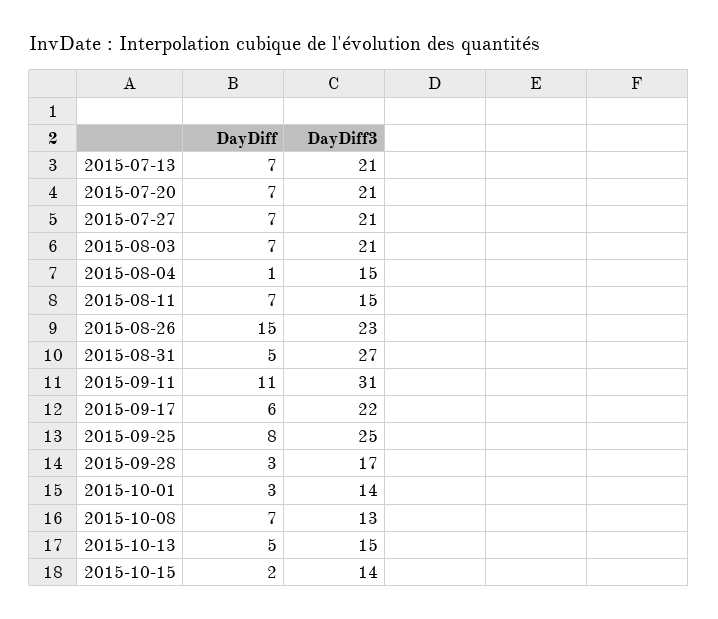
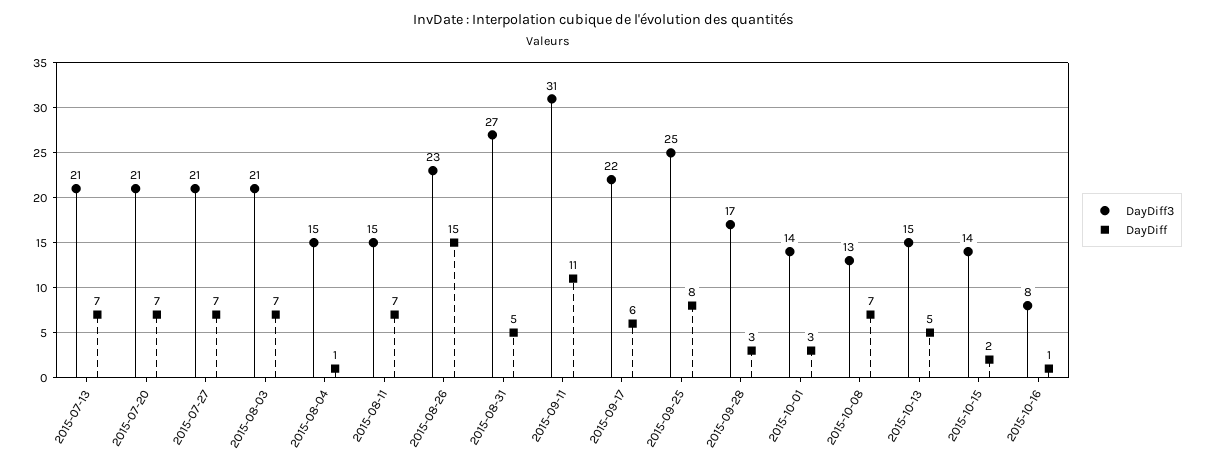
DayDiff3, 2015-10-16: none -> 8
DayDiff, 2015-10-16: none -> 1

